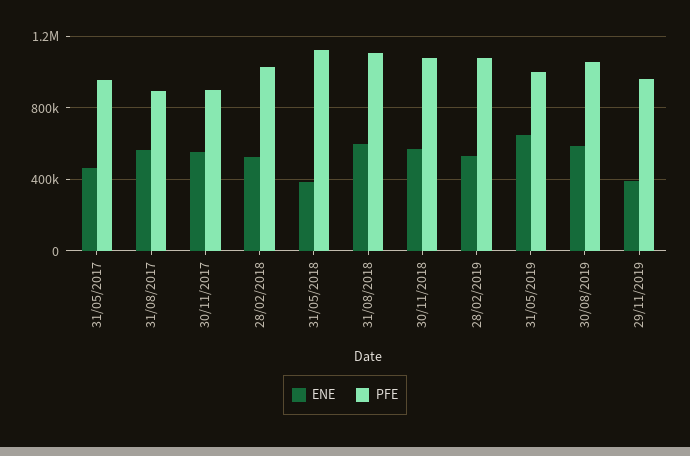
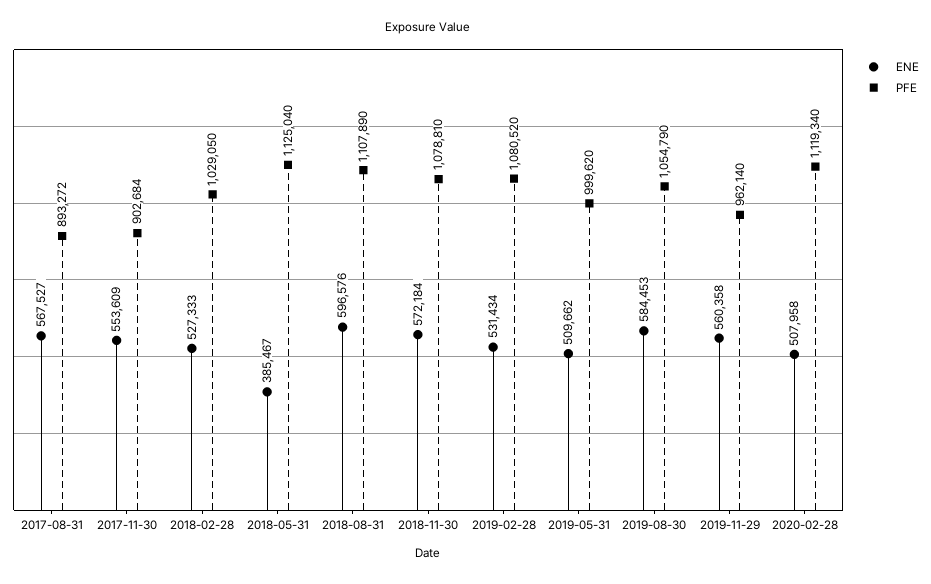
ENE, 31/05/2017: 450000 -> none
PFE, 31/05/2017: 950000 -> none
ENE, 31/05/2019: 650000 -> 509662
ENE, 29/11/2019: 400000 -> 560358
ENE, 2020-02-28: none -> 507958
PFE, 2020-02-28: none -> 1119340

